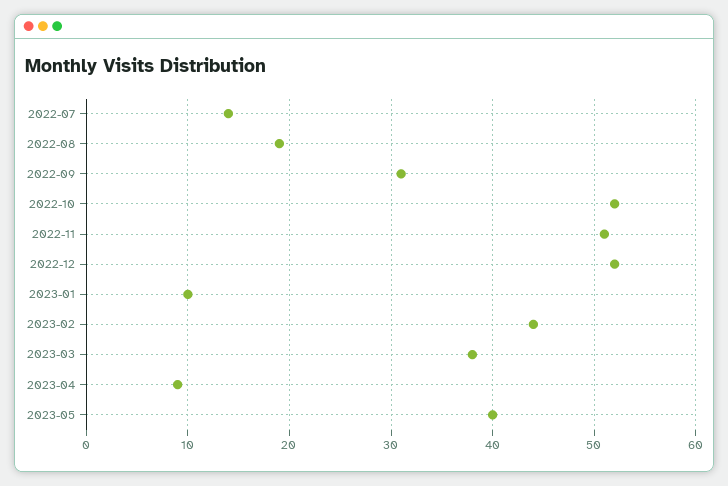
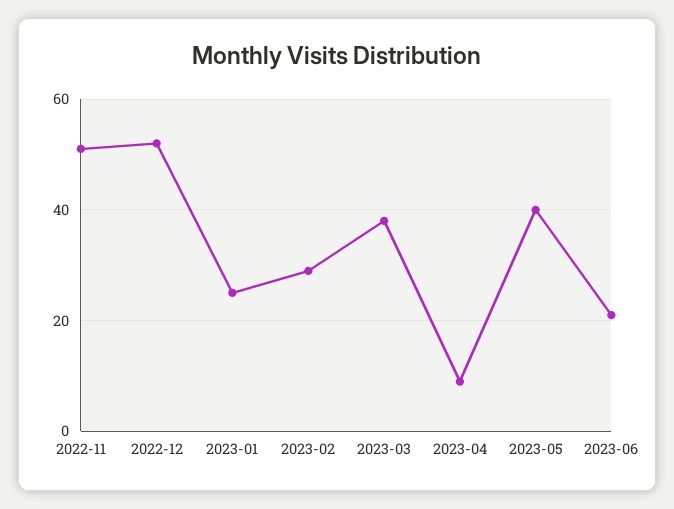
2022-07: 14 -> none
2022-08: 19 -> none
2022-09: 31 -> none
2022-10: 52 -> none
2023-01: 10 -> 25
2023-02: 44 -> 30
2023-06: none -> 20

